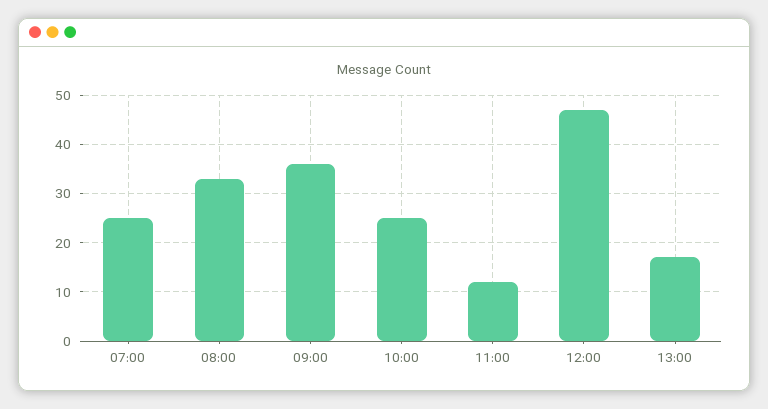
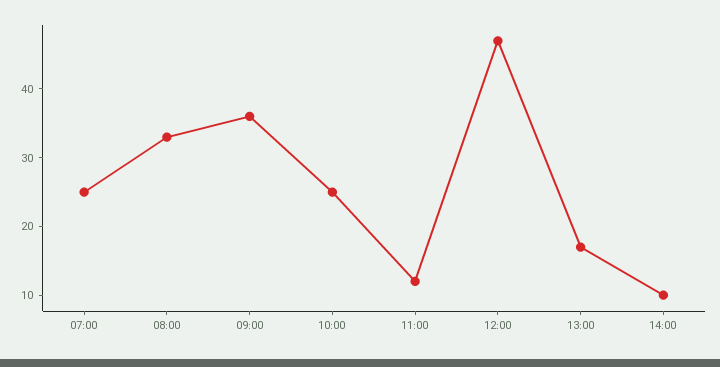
14:00: none -> 10

